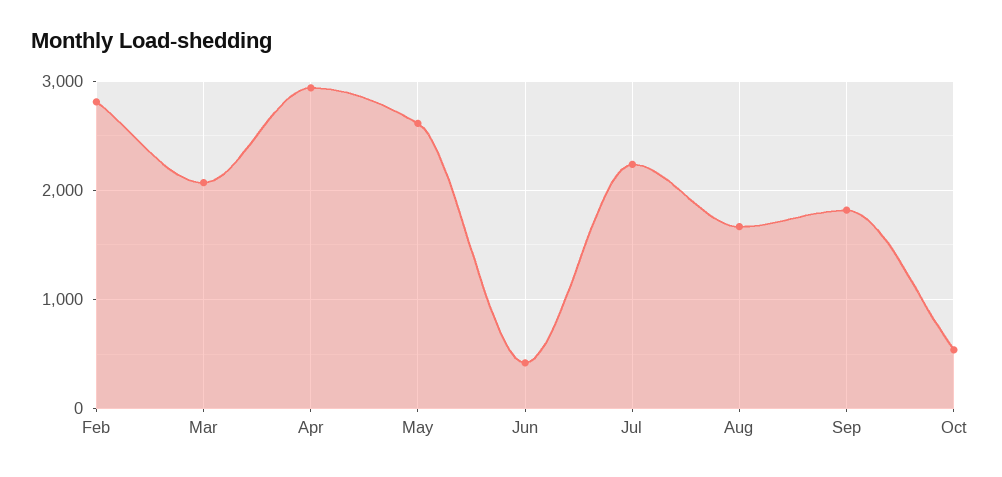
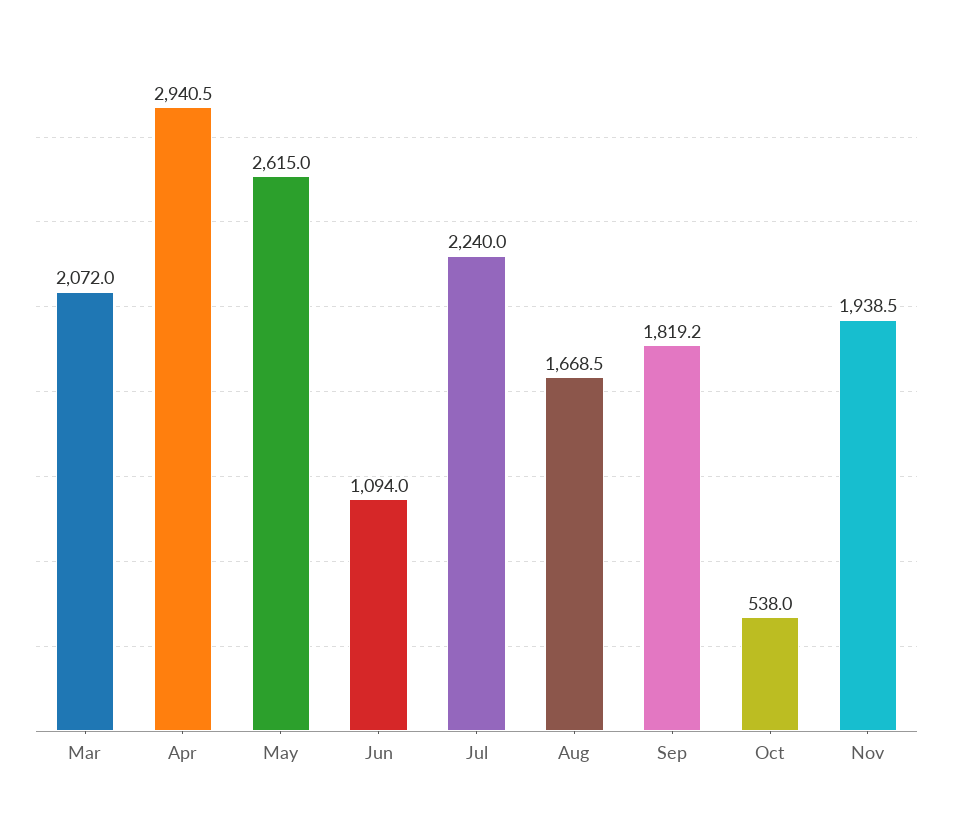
Feb: 2800 -> none
Jun: 400 -> 1094
Nov: none -> 1938.5

